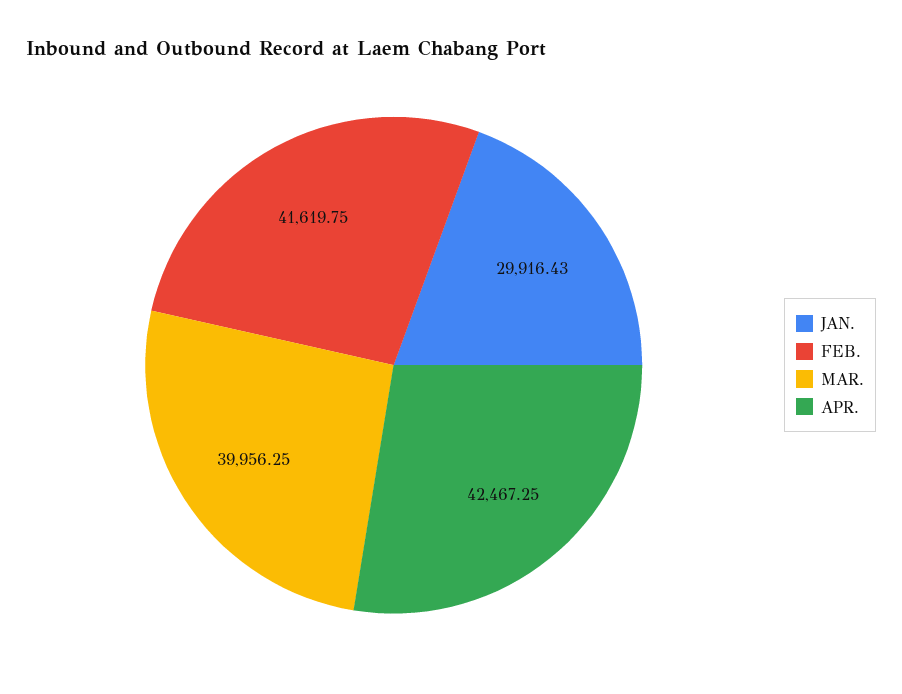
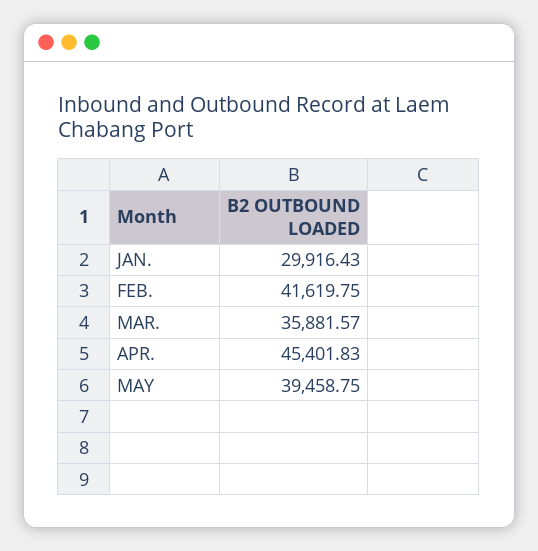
MAR.: 39956.25 -> 35881.57
APR.: 42467.25 -> 45401.83
MAY: none -> 39458.75

